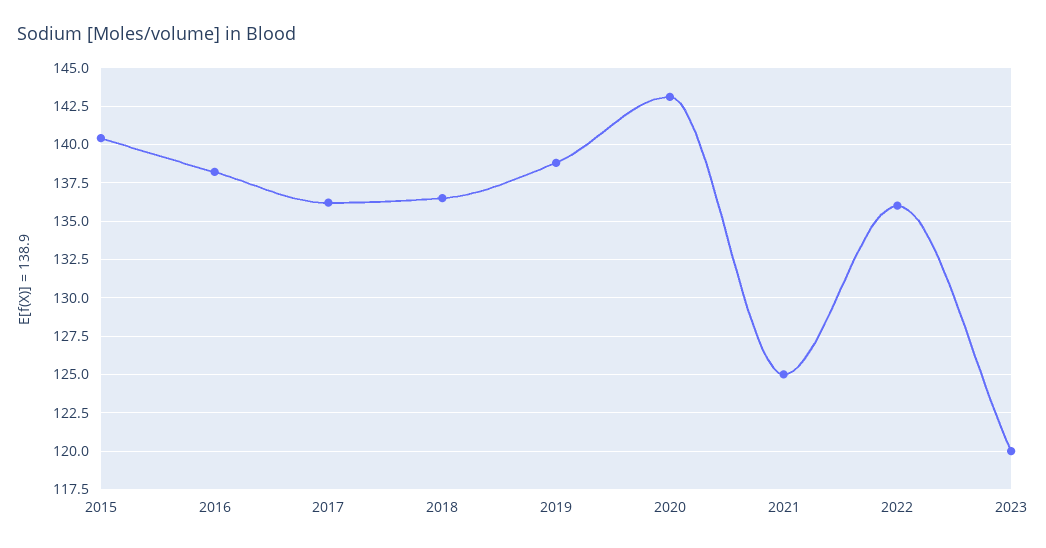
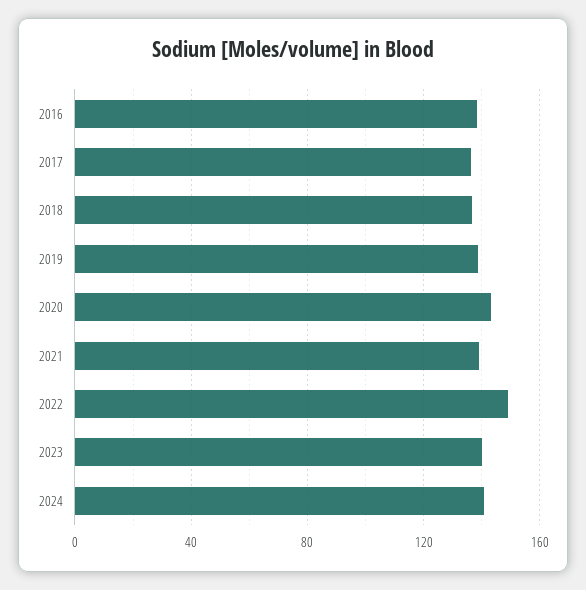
2015: 140.5 -> none
2021: 125 -> 140
2022: 136 -> 150
2023: 120 -> 140
2024: none -> 140

